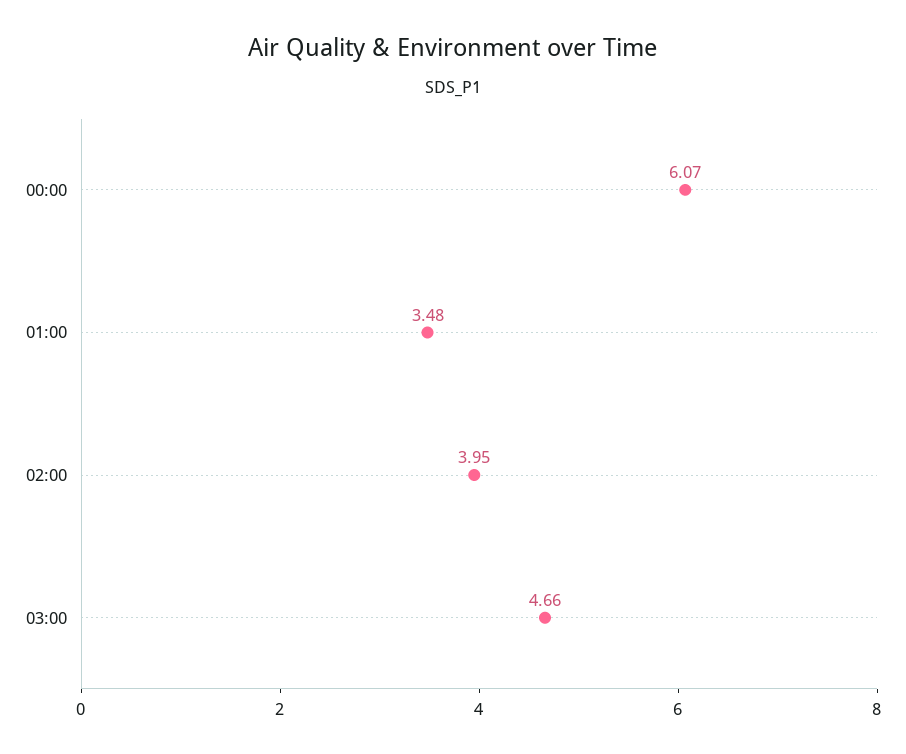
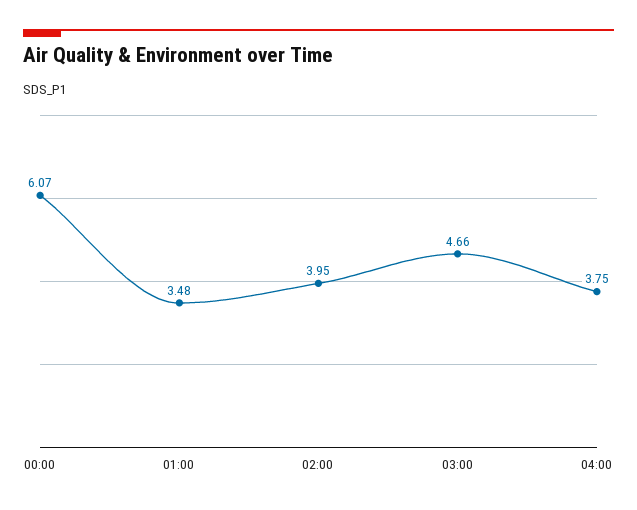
04:00: none -> 3.75

